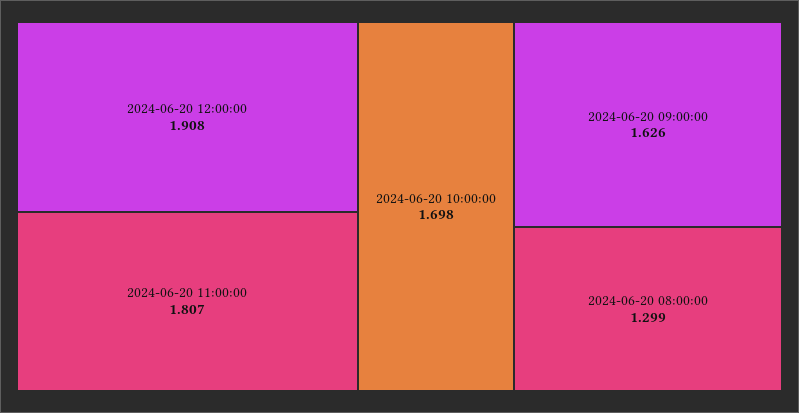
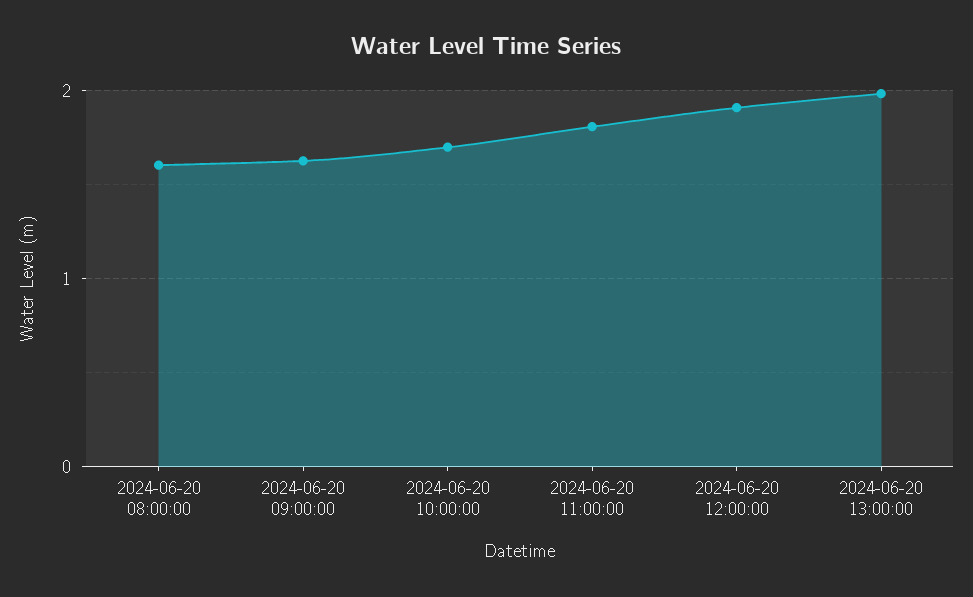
2024-06-20 08:00:00: 1.299 -> 1.6
2024-06-20 13:00:00: none -> 2

